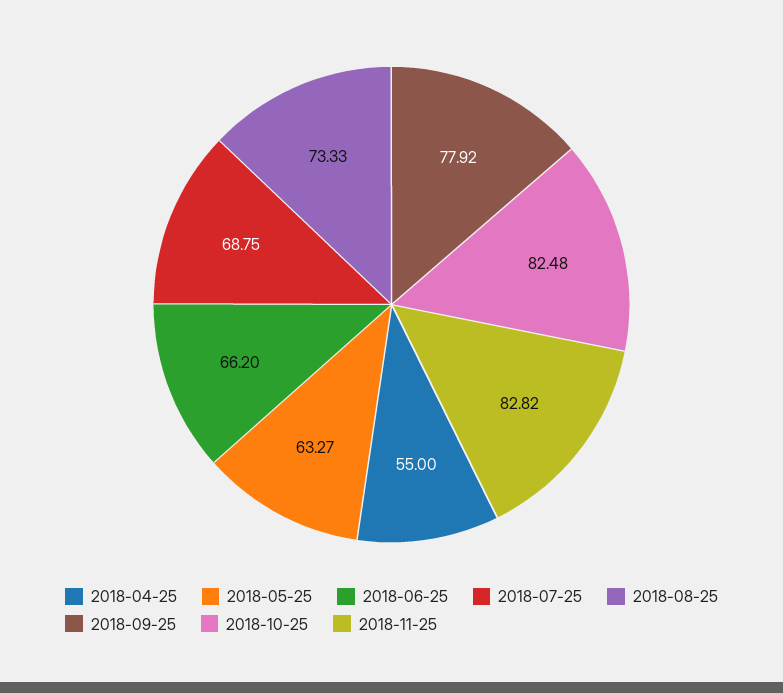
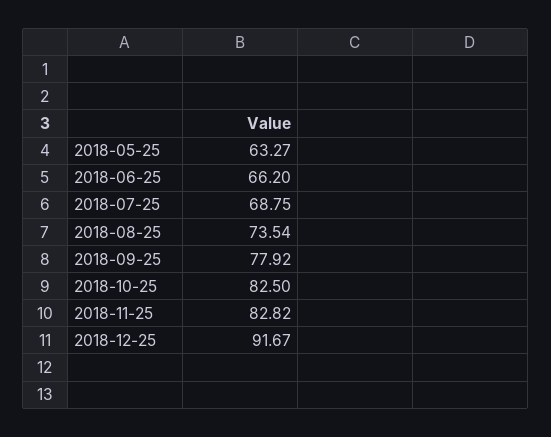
2018-04-25: 55 -> none
2018-08-25: 73.33 -> 73.54
2018-10-25: 82.48 -> 82.5
2018-12-25: none -> 91.67

